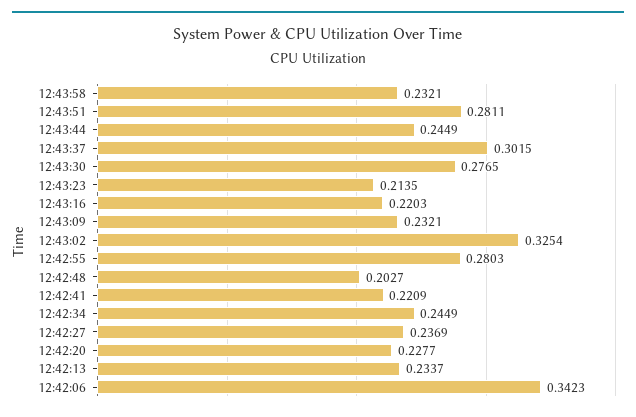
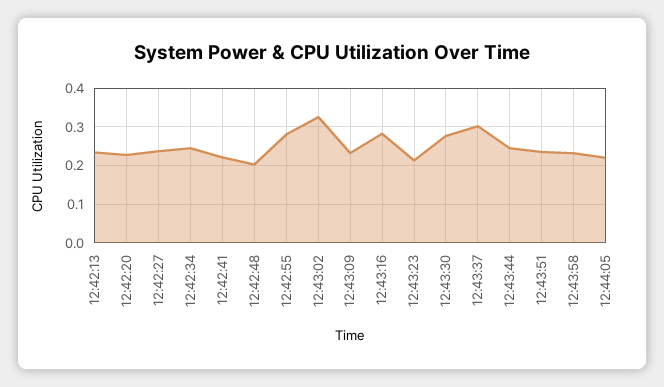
12:43:51: 0.2811 -> 0.24
12:43:16: 0.2203 -> 0.28
12:42:06: 0.3423 -> none
12:44:05: none -> 0.22

